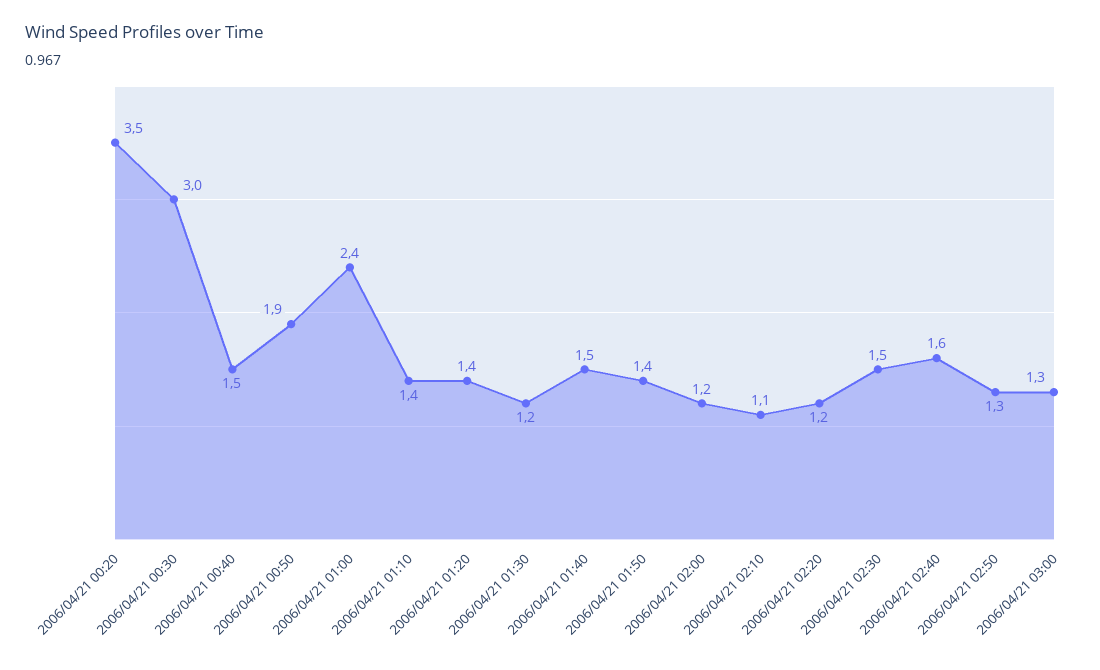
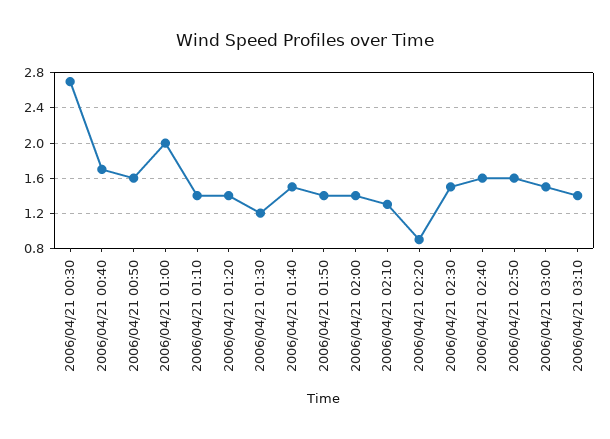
2006/04/21 00:20: 3.5 -> none
2006/04/21 00:30: 3 -> 2.7
2006/04/21 00:40: 1.5 -> 1.7
2006/04/21 00:50: 1.9 -> 1.6
2006/04/21 01:00: 2.4 -> 2
2006/04/21 02:00: 1.2 -> 1.4
2006/04/21 02:10: 1.1 -> 1.3
2006/04/21 02:20: 1.2 -> 0.9
2006/04/21 02:50: 1.3 -> 1.6
2006/04/21 03:00: 1.3 -> 1.5
2006/04/21 03:10: none -> 1.4

